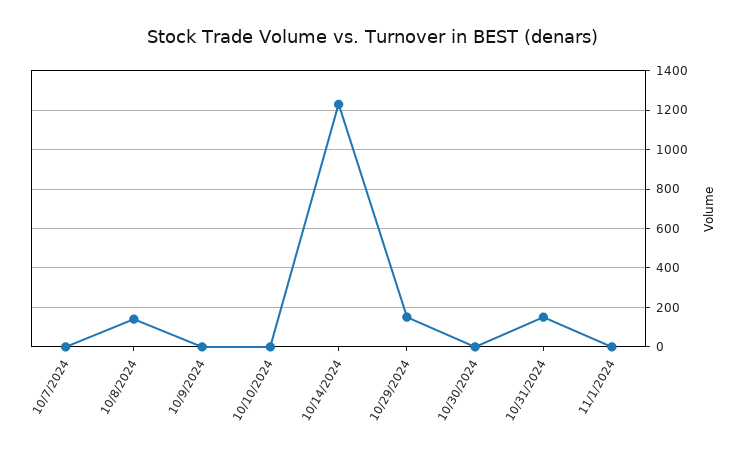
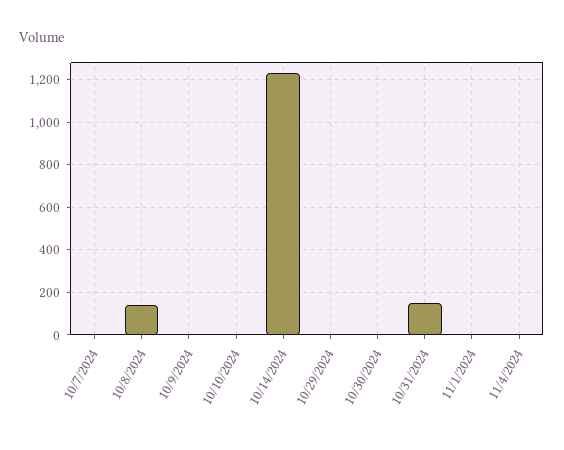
10/29/2024: 150 -> 0
11/4/2024: none -> 0

